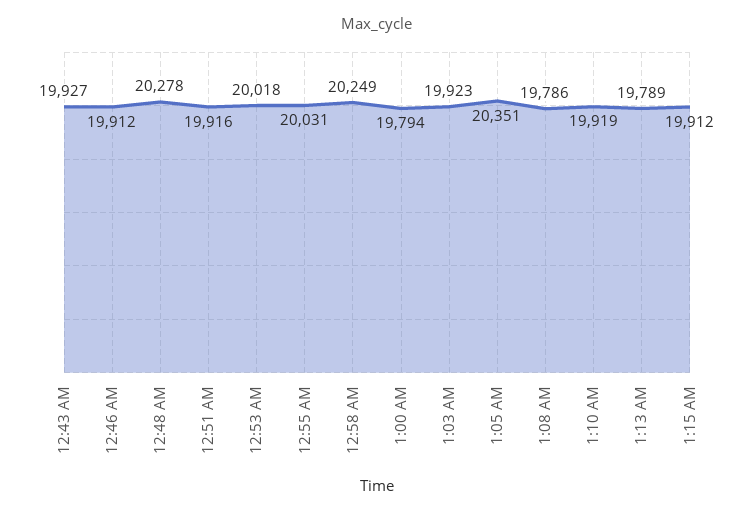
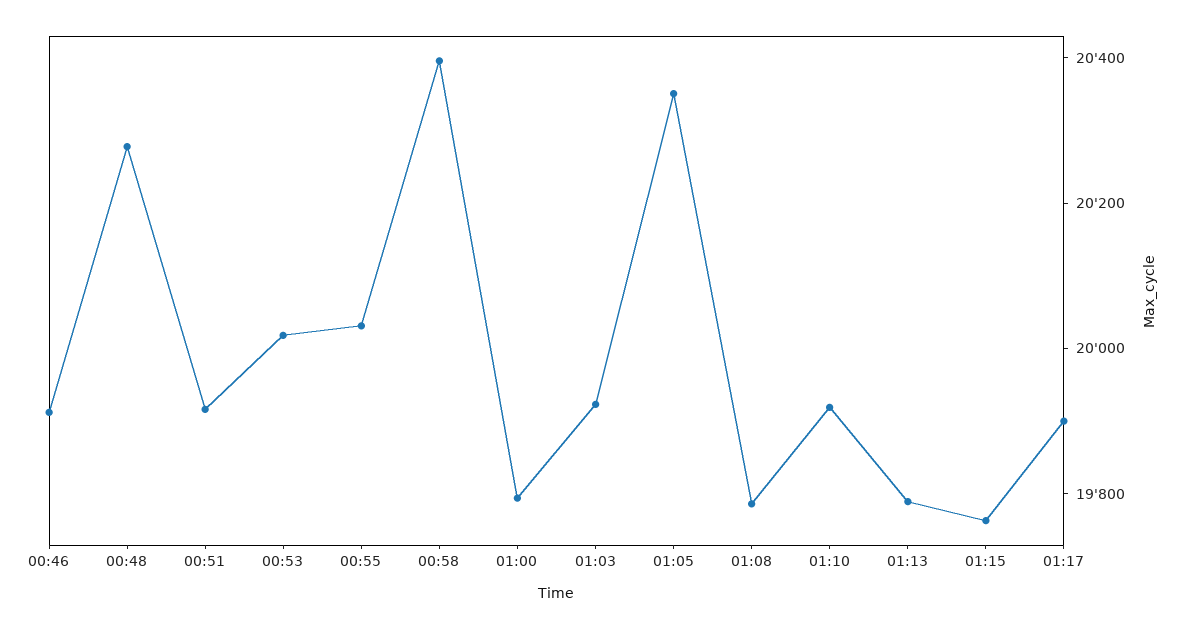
12:43 AM: 19927 -> none
12:58 AM: 20249 -> 20400
1:15 AM: 19912 -> 19750
01:17: none -> 19900

